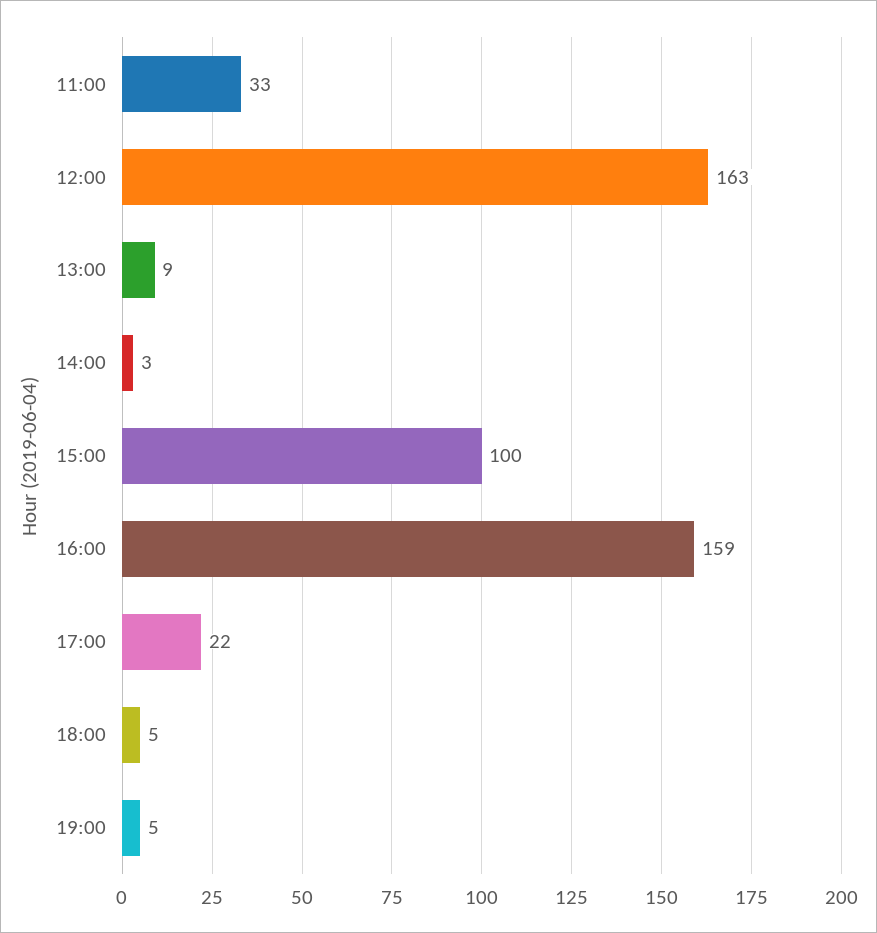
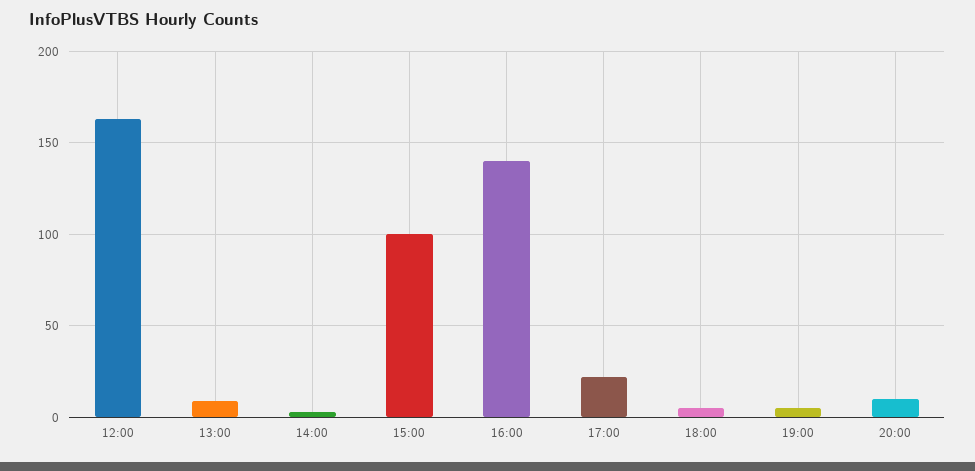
11:00: 33 -> none
16:00: 159 -> 140
20:00: none -> 10

